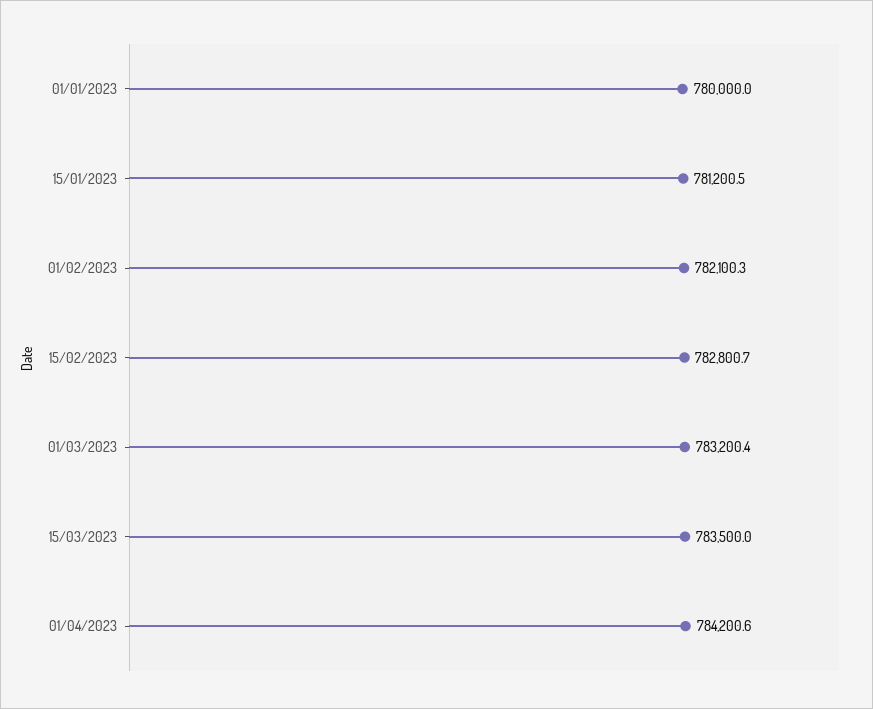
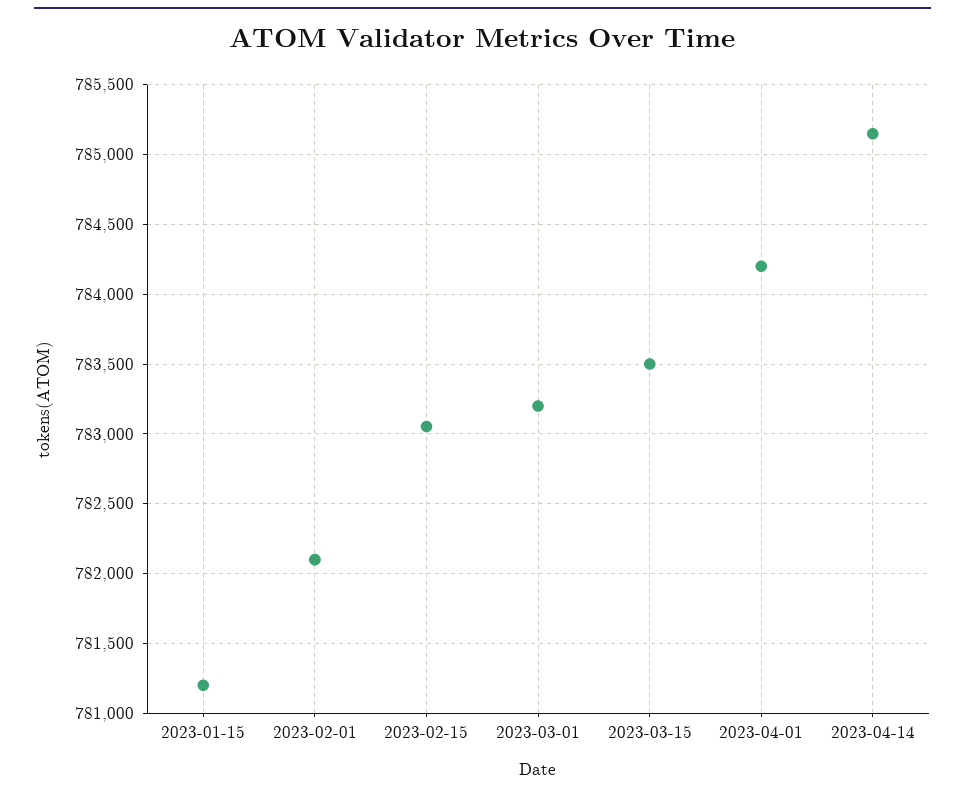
01/01/2023: 780000 -> none
15/02/2023: 782800.7 -> 783050
2023-04-14: none -> 785150

